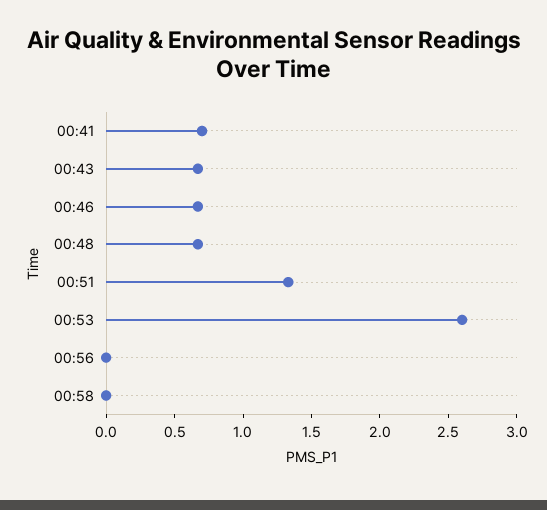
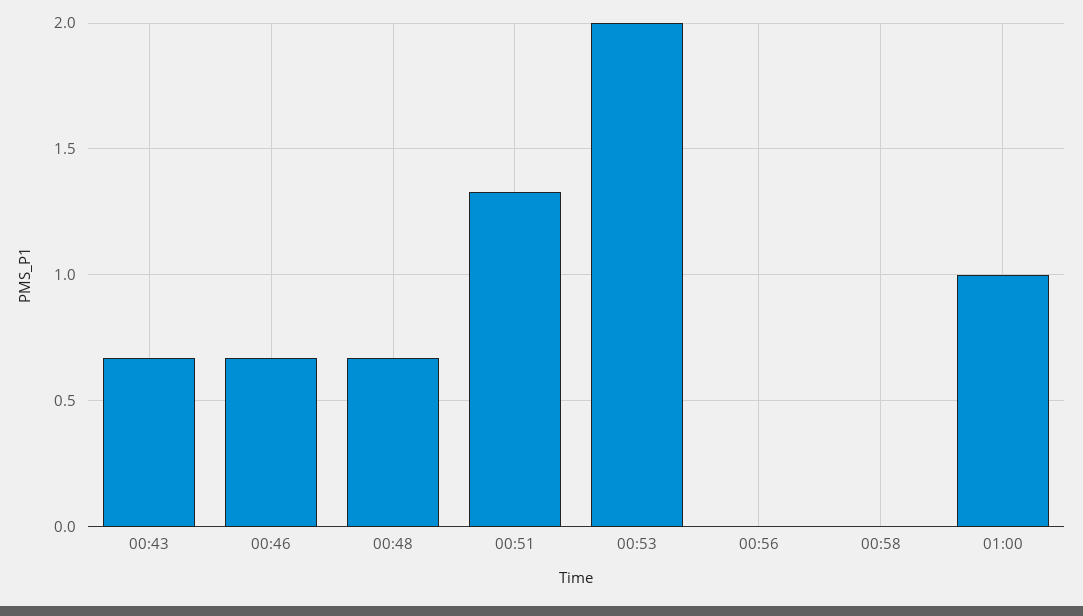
00:41: 0.7 -> none
00:53: 2.6 -> 2
01:00: none -> 1

